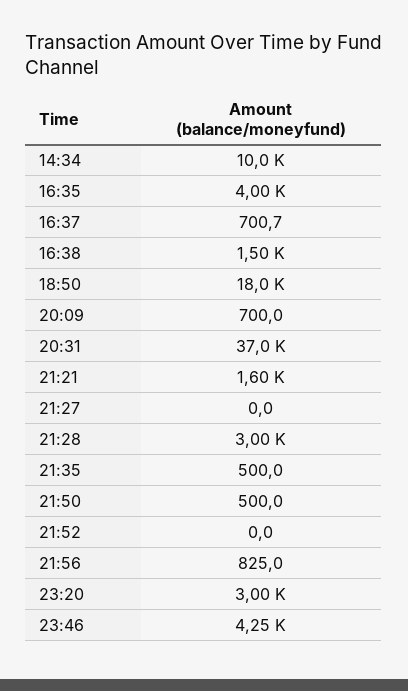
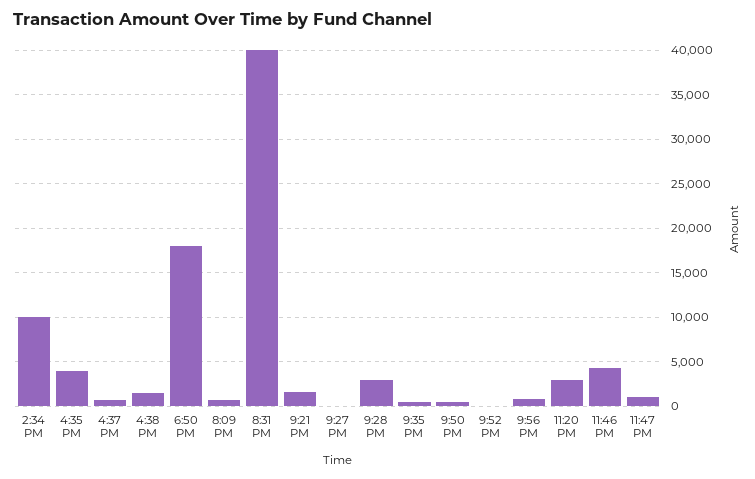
20:31: 37000 -> 40000
11:47 PM: none -> 1000

